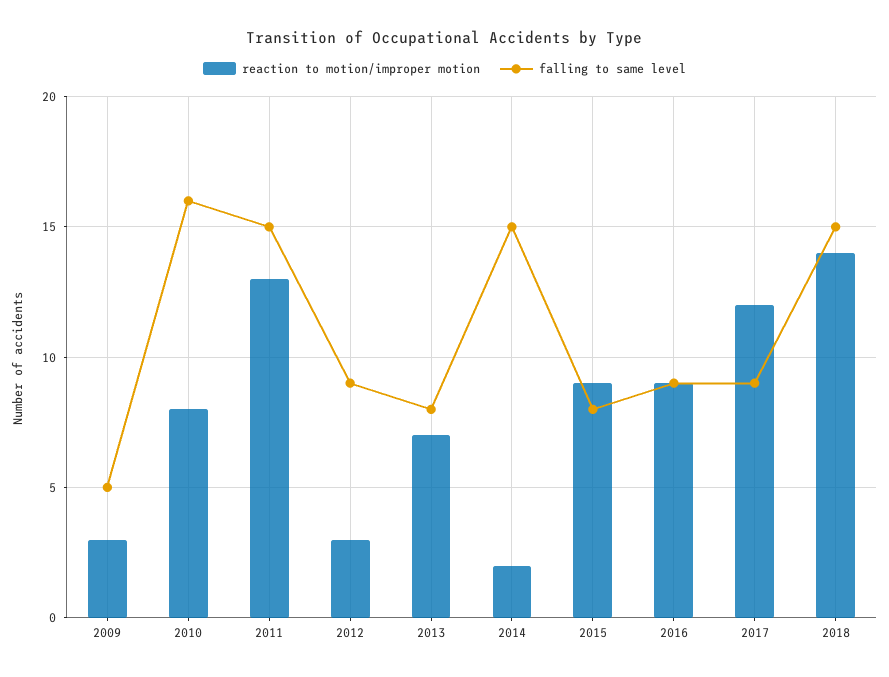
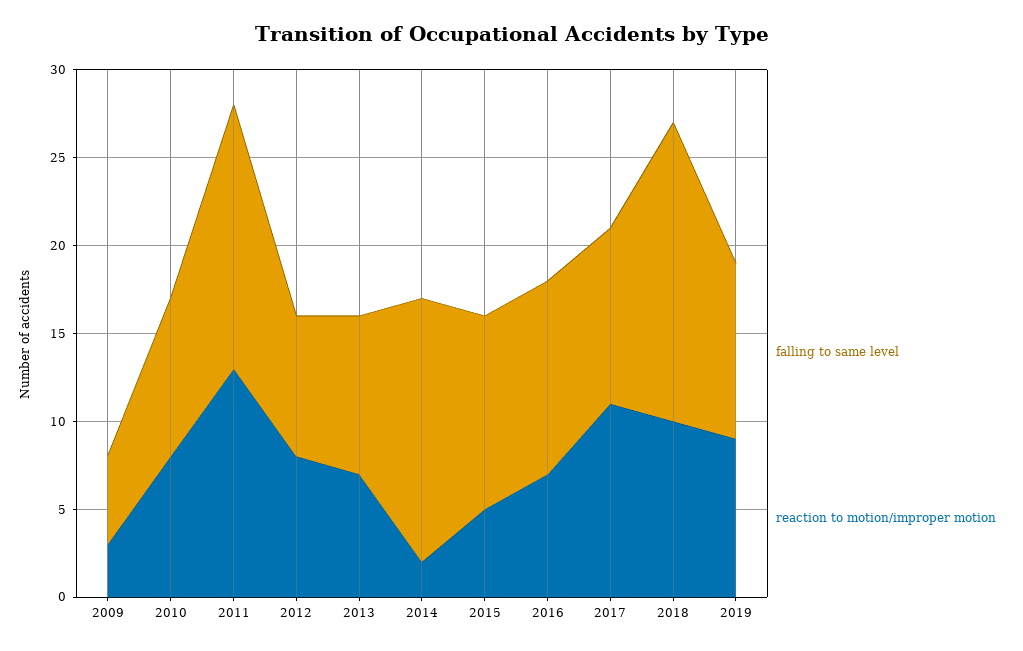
falling to same level, 2010: 16 -> 9
reaction to motion/improper motion, 2012: 3 -> 8
falling to same level, 2012: 9 -> 8
falling to same level, 2013: 8 -> 9
reaction to motion/improper motion, 2015: 9 -> 5
falling to same level, 2015: 8 -> 11
reaction to motion/improper motion, 2016: 9 -> 7
falling to same level, 2016: 9 -> 11
reaction to motion/improper motion, 2017: 12 -> 11
falling to same level, 2017: 9 -> 10
reaction to motion/improper motion, 2018: 14 -> 10
falling to same level, 2018: 15 -> 17
falling to same level, 2019: none -> 10
reaction to motion/improper motion, 2019: none -> 9

